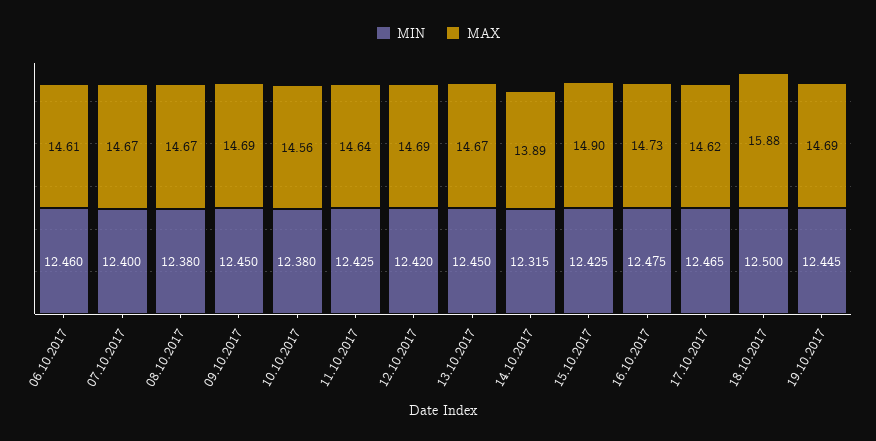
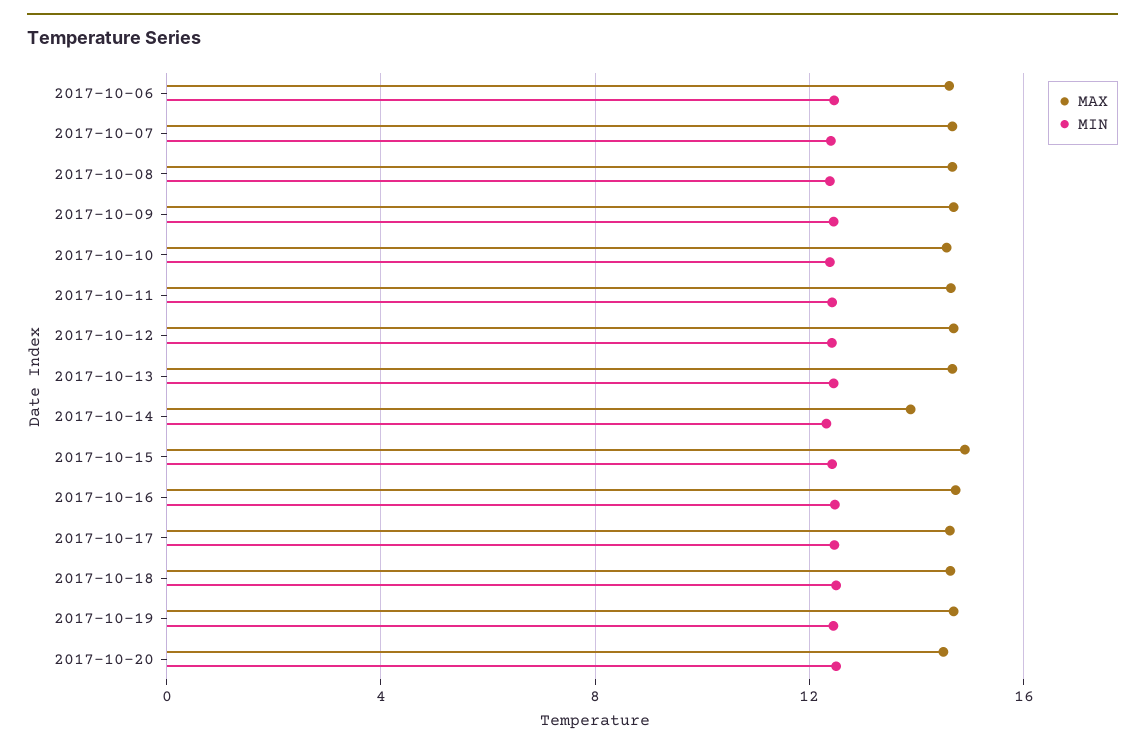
MAX, 18.10.2017: 15.88 -> 14.5
MAX, 2017-10-20: none -> 14.5
MIN, 2017-10-20: none -> 12.5

